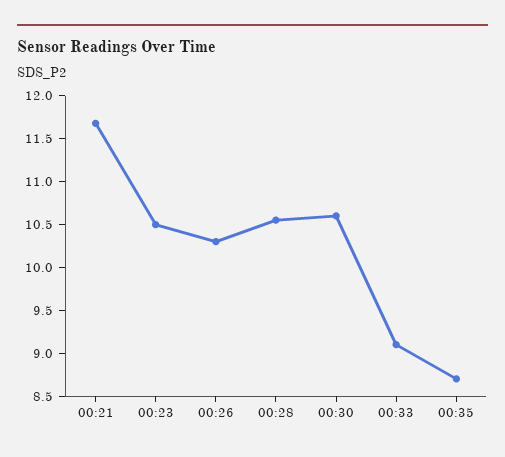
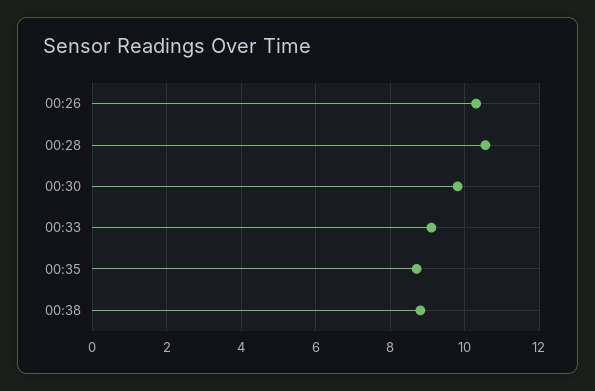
00:21: 11.7 -> none
00:23: 10.5 -> none
00:30: 10.6 -> 9.8
00:38: none -> 8.8

